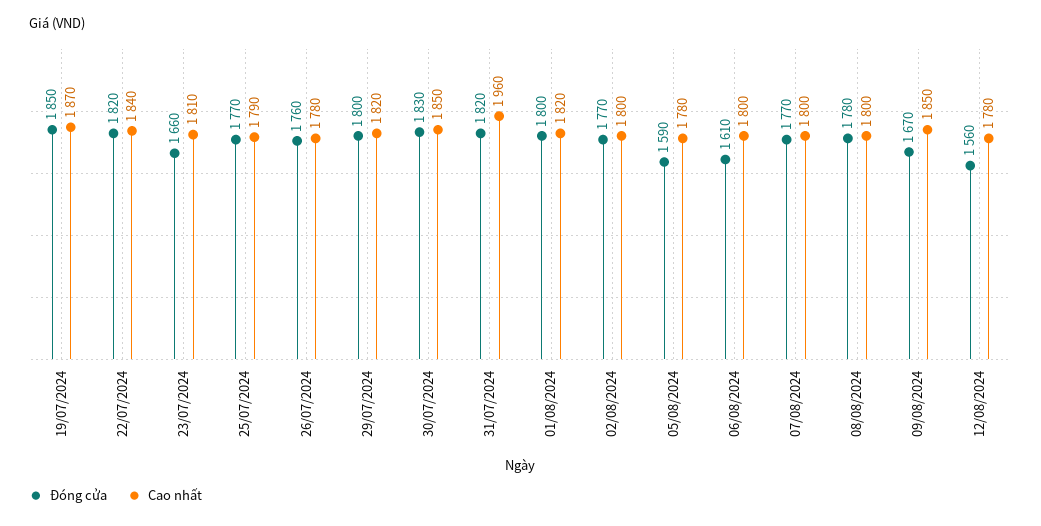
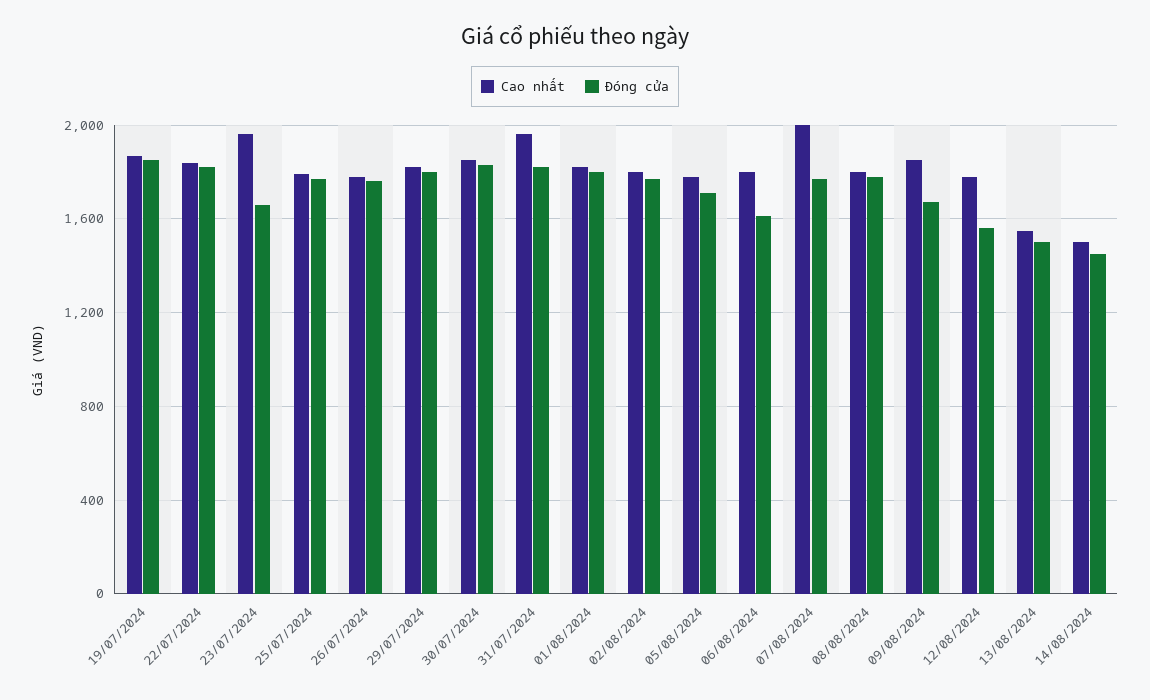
Cao nhất, 23/07/2024: 1810 -> 1950
Đóng cửa, 05/08/2024: 1590 -> 1700
Cao nhất, 07/08/2024: 1800 -> 2000
Cao nhất, 13/08/2024: none -> 1550
Đóng cửa, 13/08/2024: none -> 1500
Cao nhất, 14/08/2024: none -> 1500
Đóng cửa, 14/08/2024: none -> 1450

